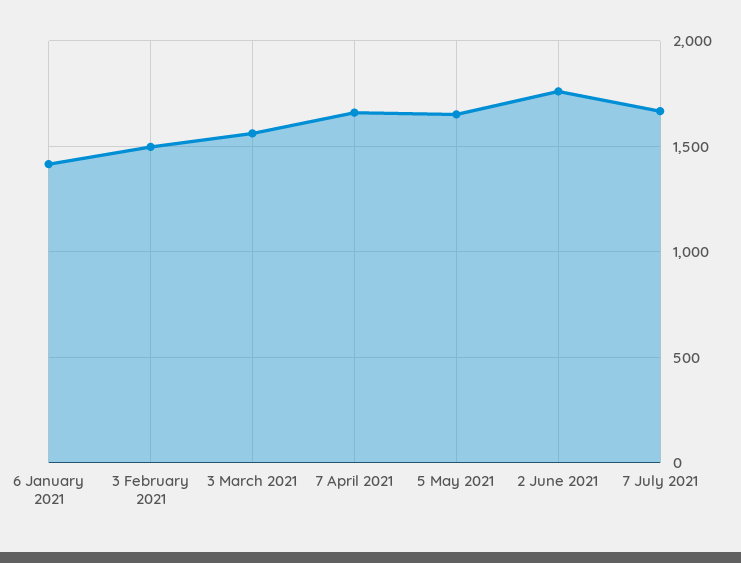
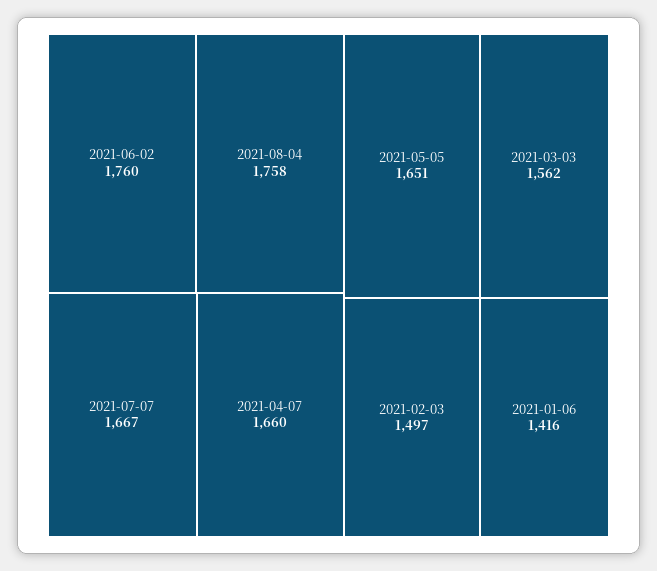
2021-08-04: none -> 1758

